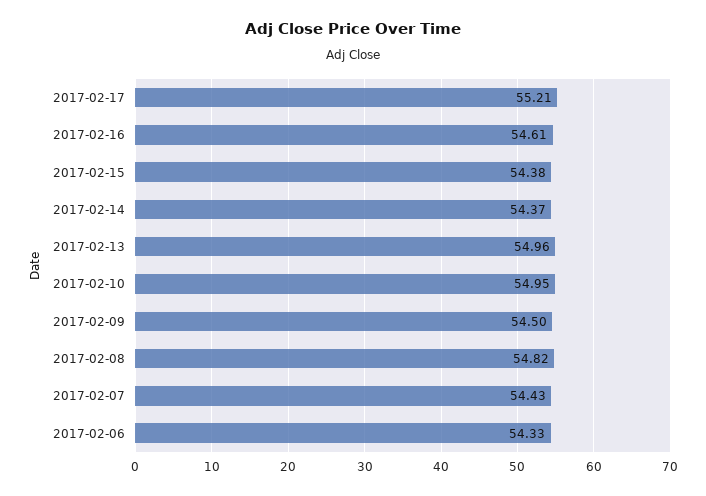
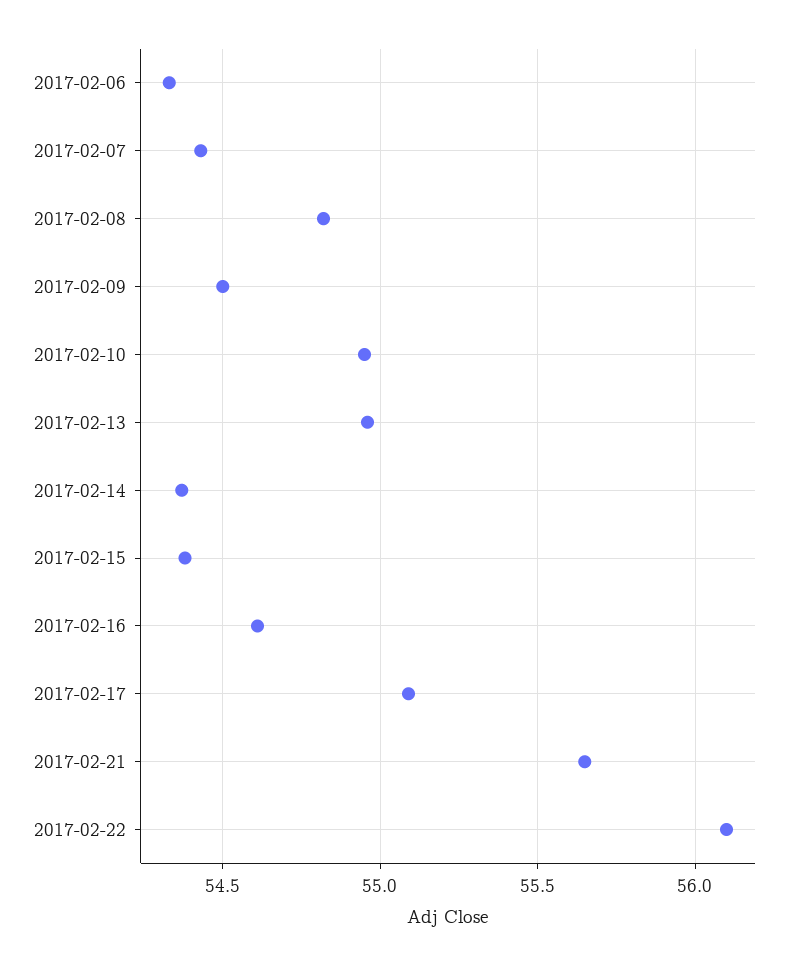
2017-02-17: 55.21 -> 55.1
2017-02-21: none -> 55.65
2017-02-22: none -> 56.1

